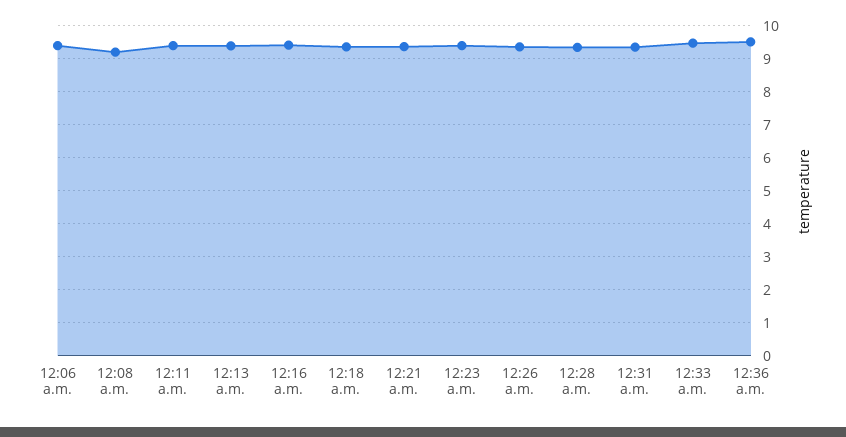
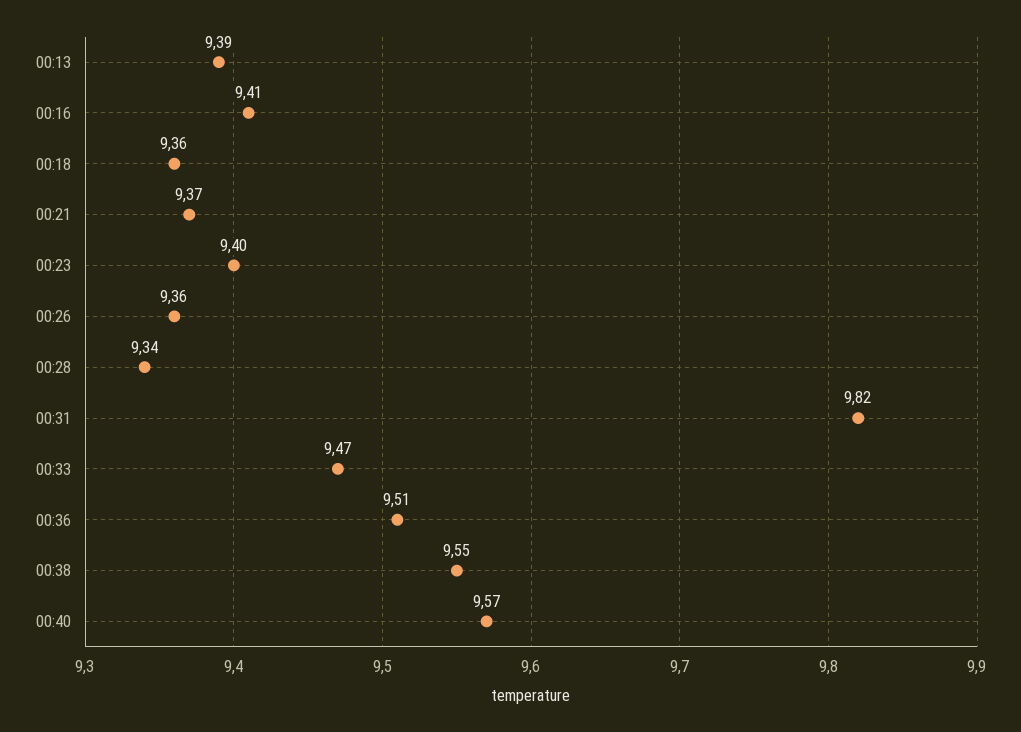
12:06 a.m.: 9.4 -> none
12:08 a.m.: 9.2 -> none
12:11 a.m.: 9.4 -> none
12:31 a.m.: 9.4 -> 9.82
00:38: none -> 9.55
00:40: none -> 9.57

